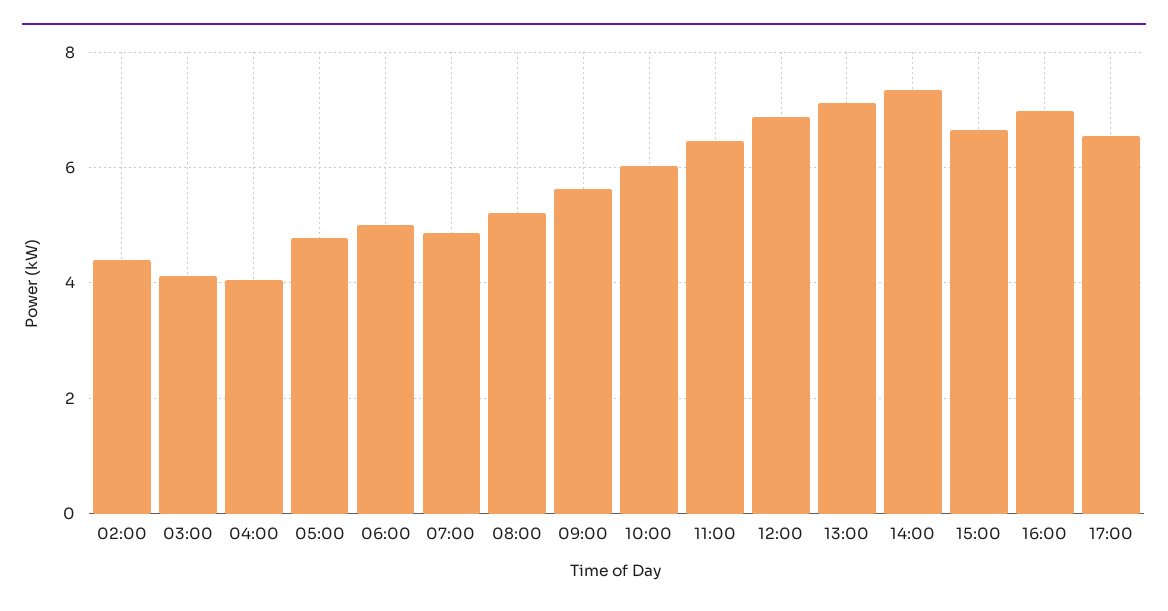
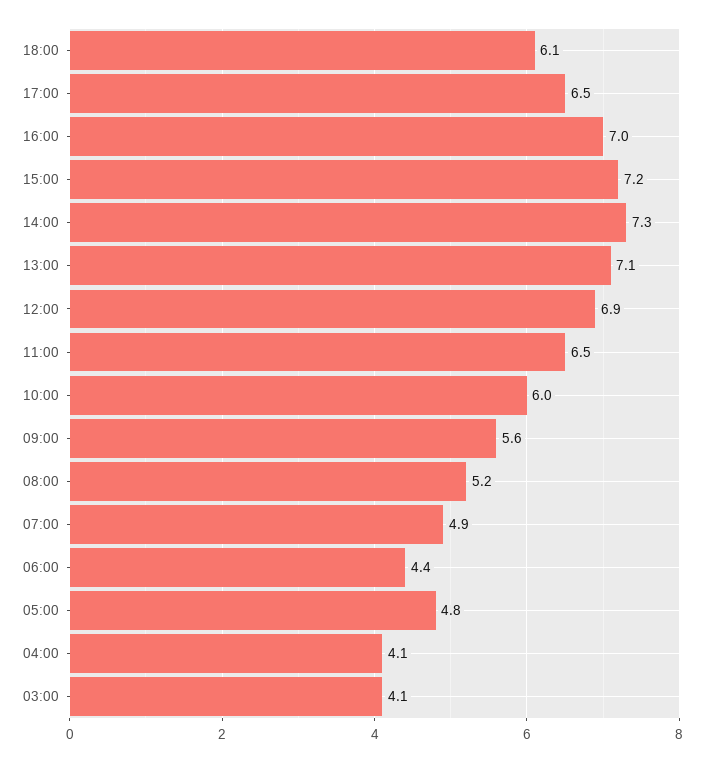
02:00: 4.4 -> none
06:00: 5 -> 4.4
15:00: 6.6 -> 7.2
18:00: none -> 6.1

